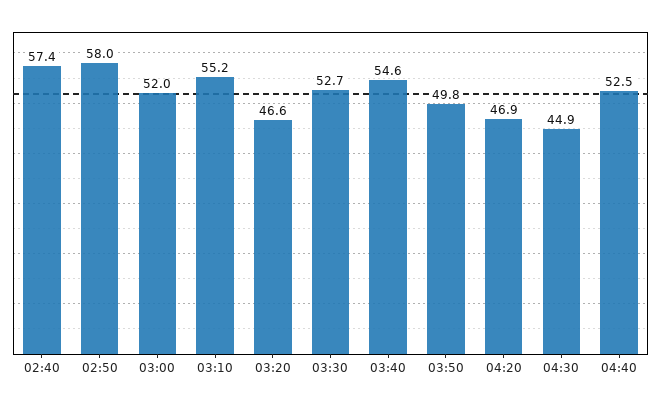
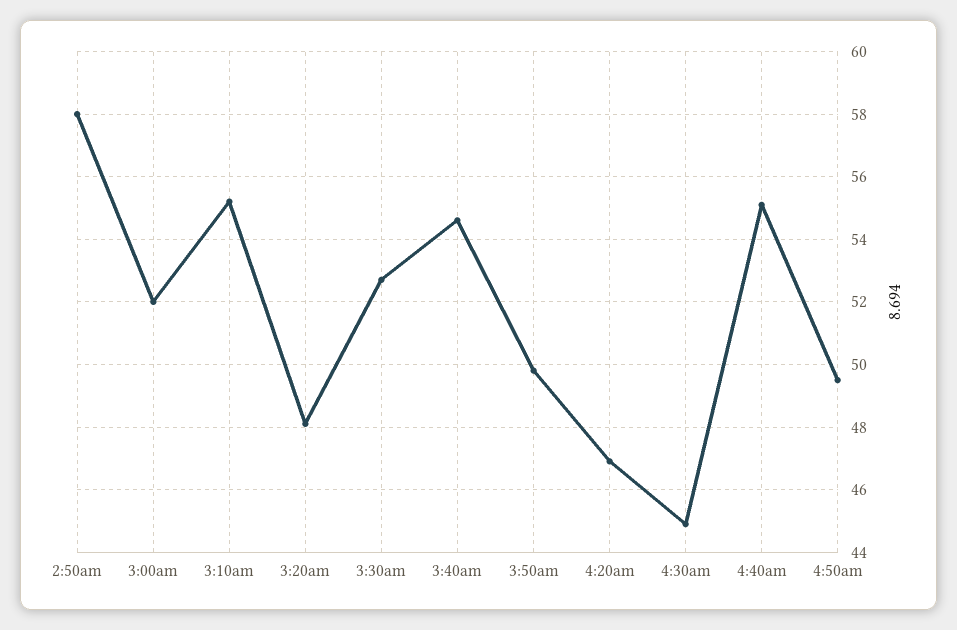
02:40: 57.4 -> none
03:20: 46.6 -> 48
04:40: 52.5 -> 55
4:50am: none -> 49.5

